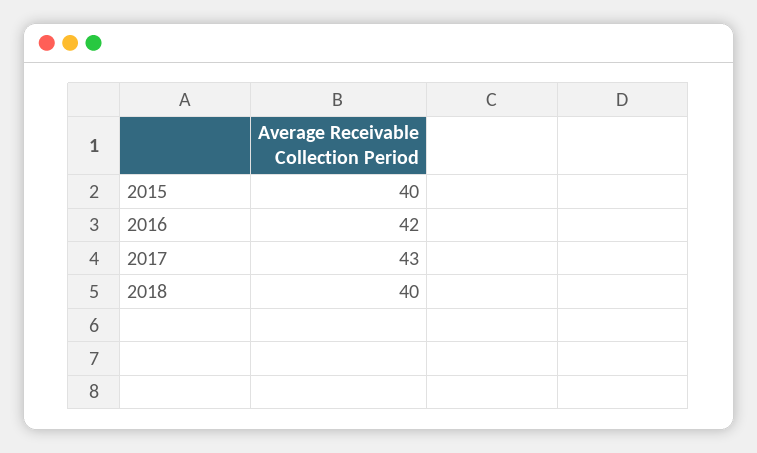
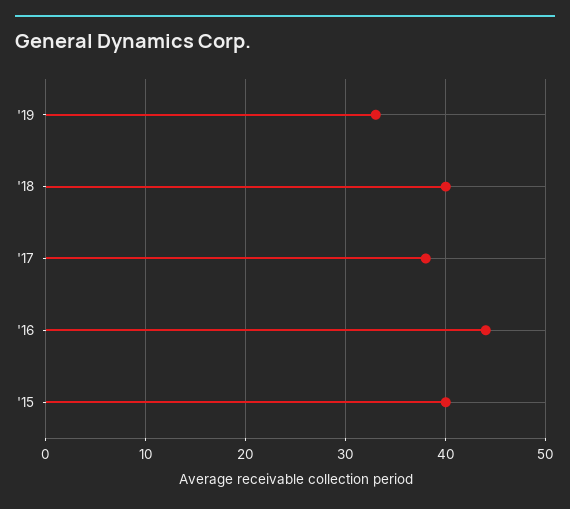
2016: 42 -> 44
2017: 43 -> 38
'19: none -> 33

